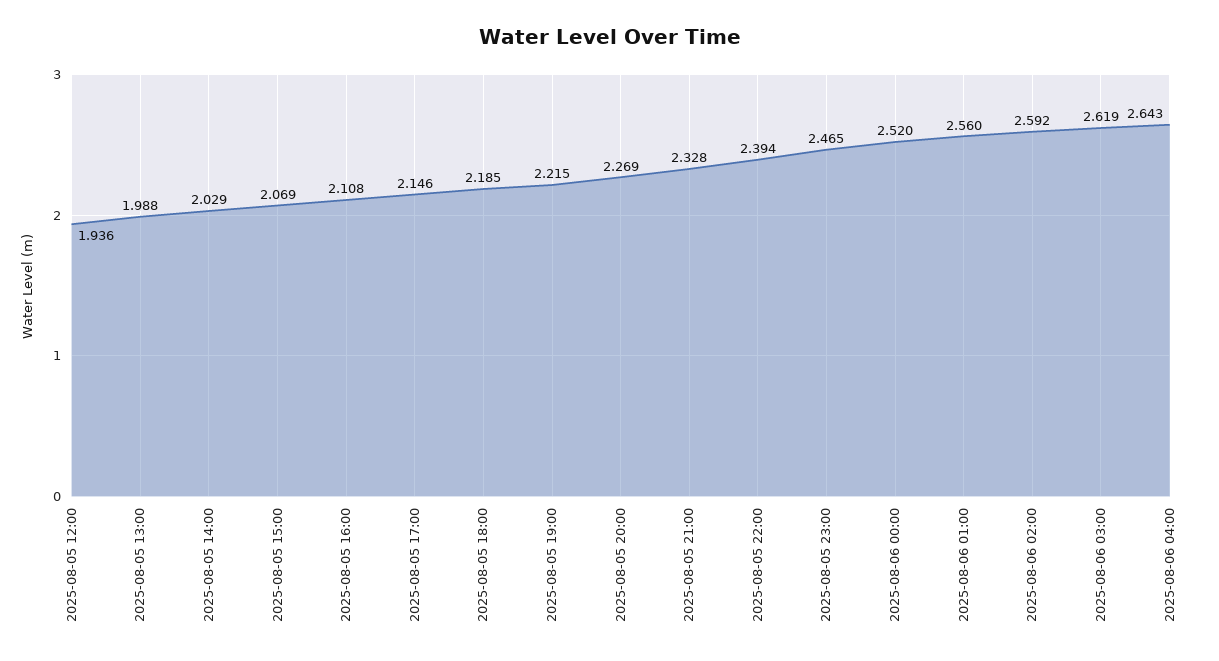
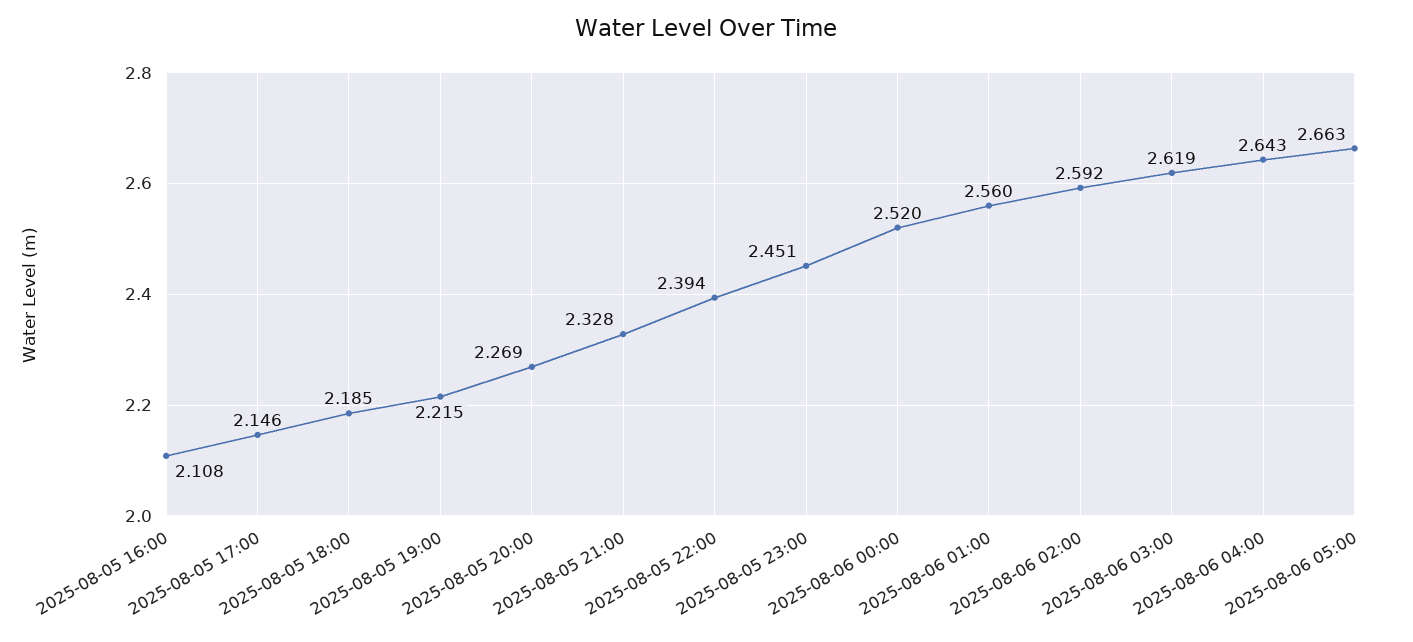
2025-08-05 12:00: 1.936 -> none
2025-08-05 13:00: 1.988 -> none
2025-08-05 14:00: 2.029 -> none
2025-08-05 15:00: 2.069 -> none
2025-08-05 23:00: 2.465 -> 2.451
2025-08-06 05:00: none -> 2.663

